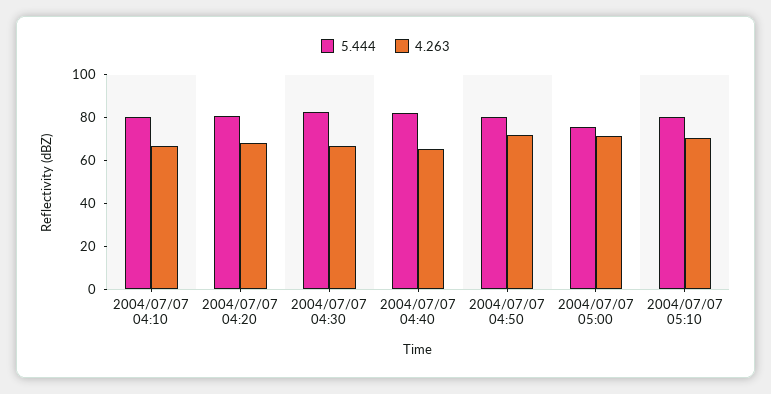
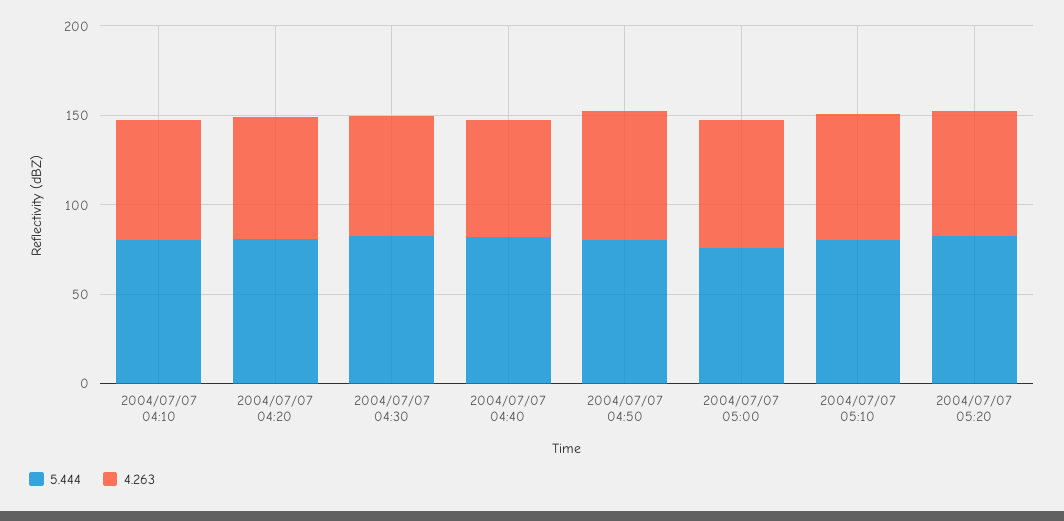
5.444, 2004/07/07 05:20: none -> 80
4.263, 2004/07/07 05:20: none -> 70

